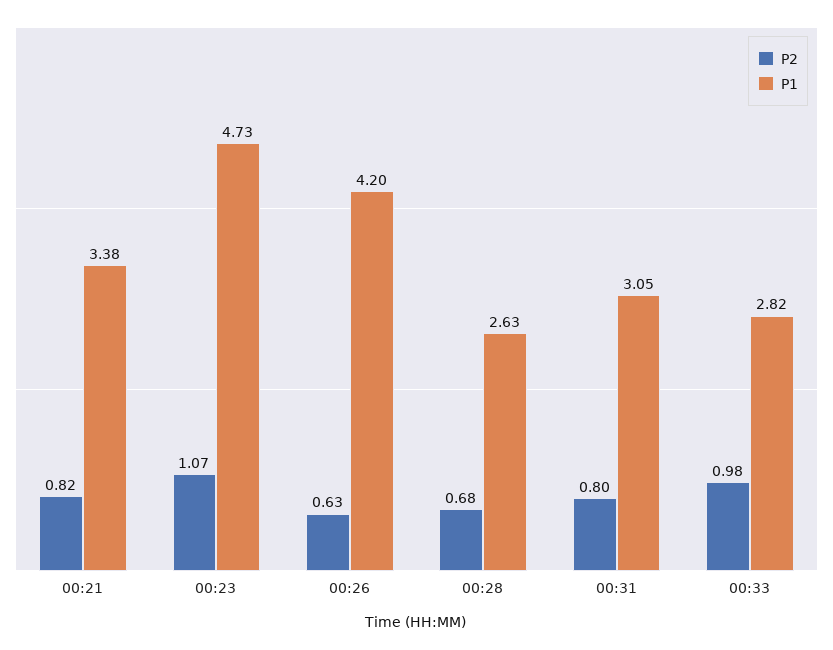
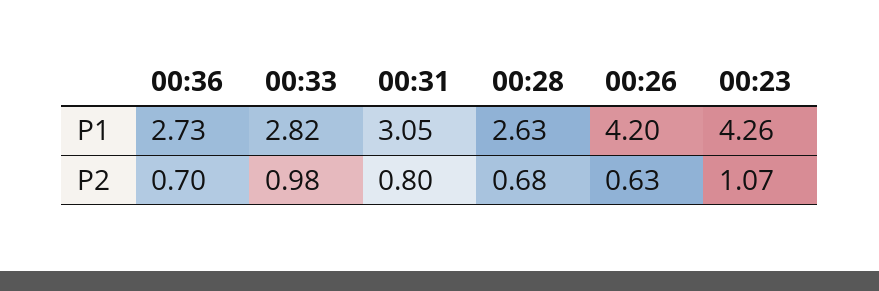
P2, 00:21: 0.82 -> none
P1, 00:21: 3.38 -> none
P1, 00:23: 4.73 -> 4.26
P1, 00:36: none -> 2.73
P2, 00:36: none -> 0.7

